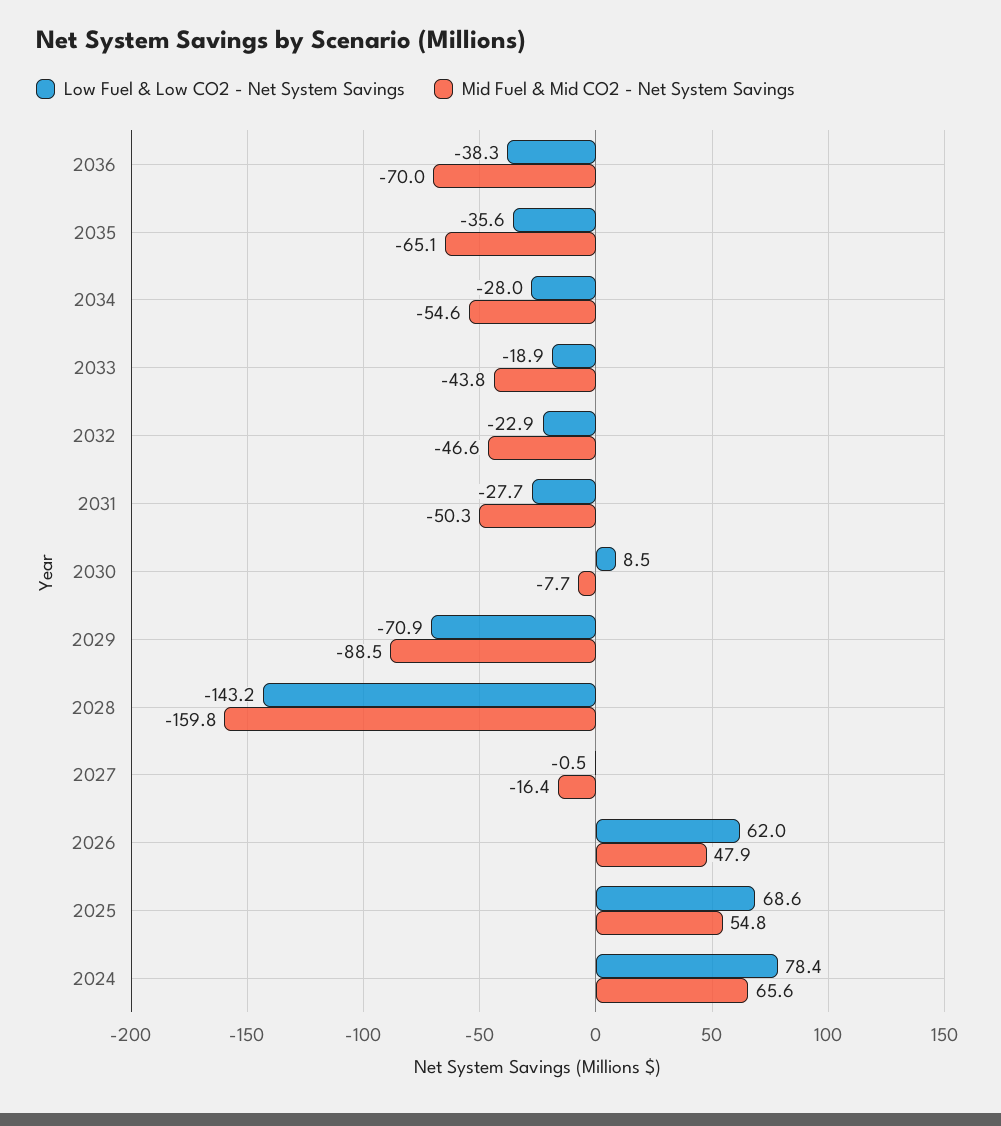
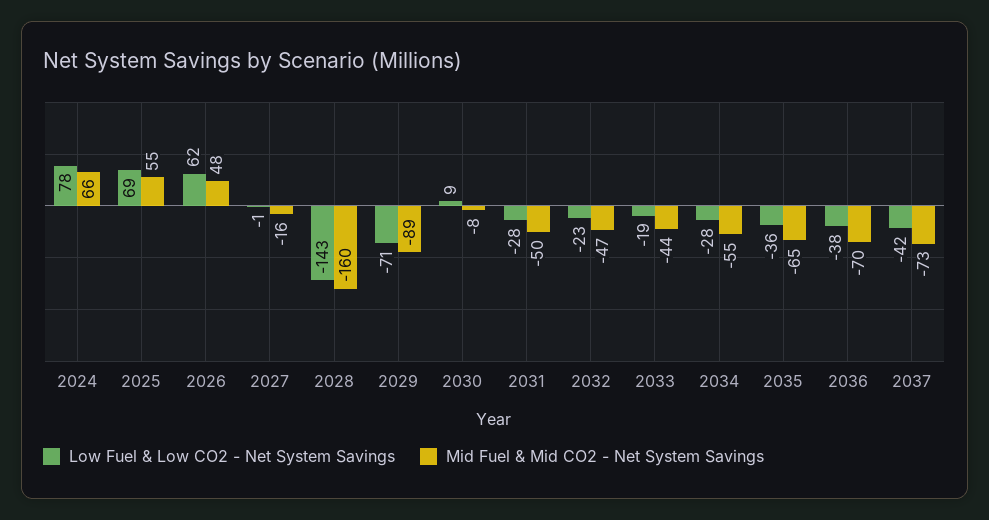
Low Fuel & Low CO2 - Net System Savings, 2037: none -> -42
Mid Fuel & Mid CO2 - Net System Savings, 2037: none -> -73

